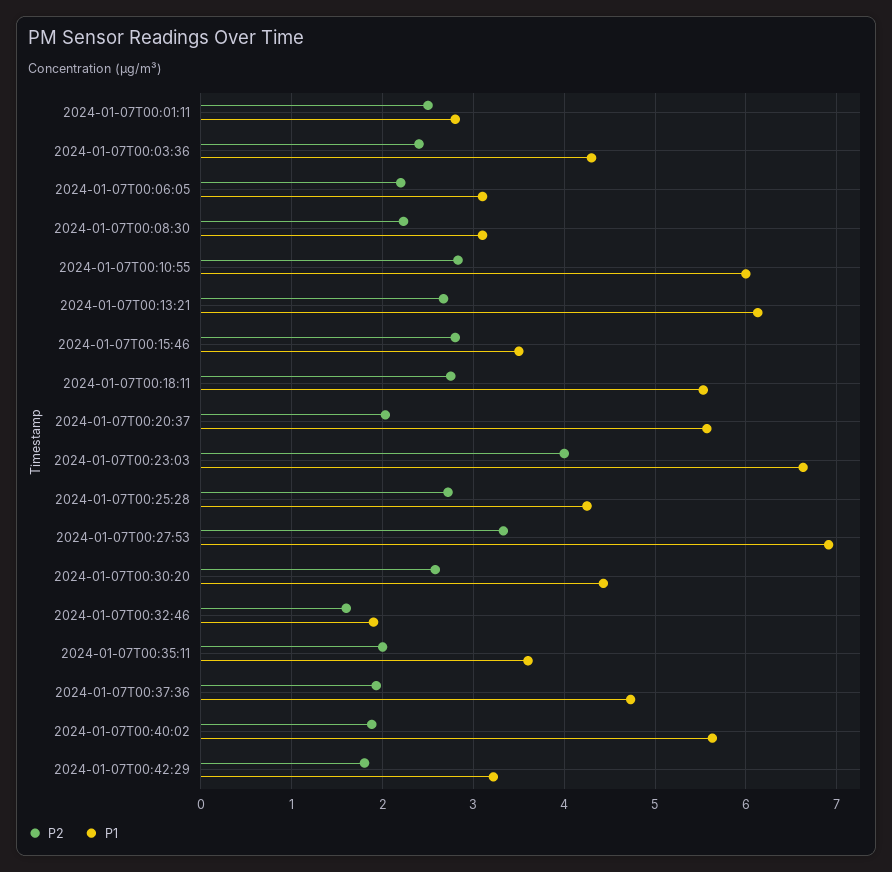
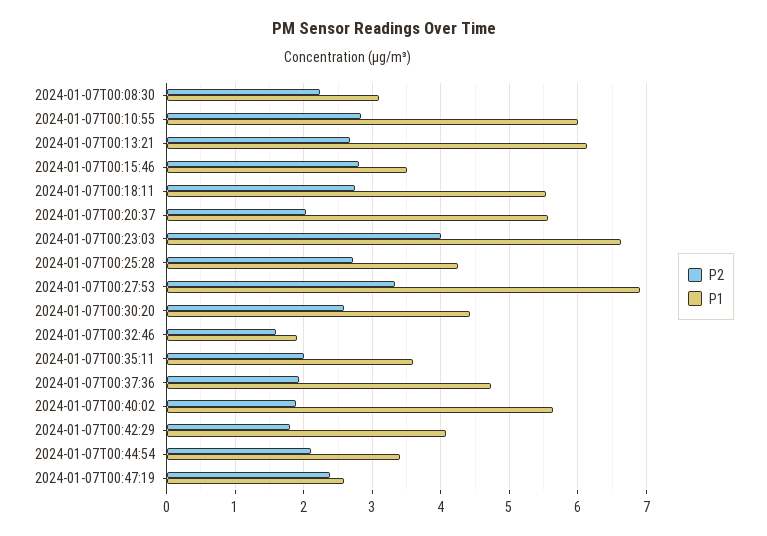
P2, 2024-01-07T00:01:11: 2.5 -> none
P1, 2024-01-07T00:01:11: 2.8 -> none
P2, 2024-01-07T00:03:36: 2.4 -> none
P1, 2024-01-07T00:03:36: 4.3 -> none
P2, 2024-01-07T00:06:05: 2.2 -> none
P1, 2024-01-07T00:06:05: 3.1 -> none
P1, 2024-01-07T00:42:29: 3.2 -> 4.1
P2, 2024-01-07T00:44:54: none -> 2.1
P1, 2024-01-07T00:44:54: none -> 3.4
P2, 2024-01-07T00:47:19: none -> 2.4
P1, 2024-01-07T00:47:19: none -> 2.6

